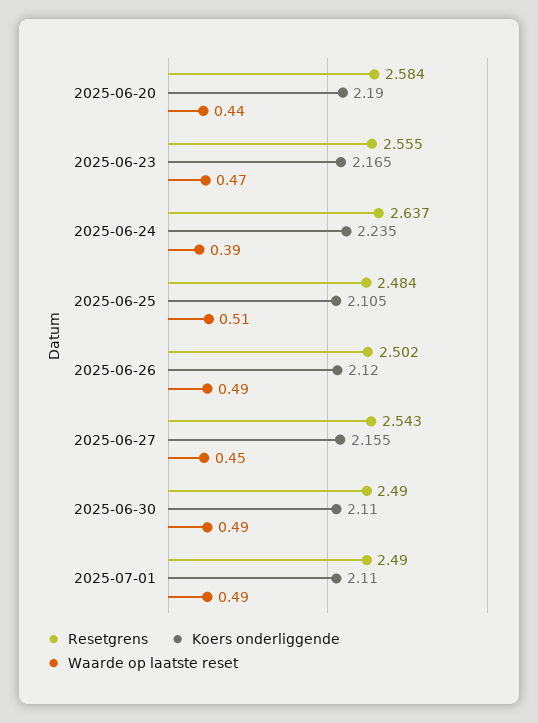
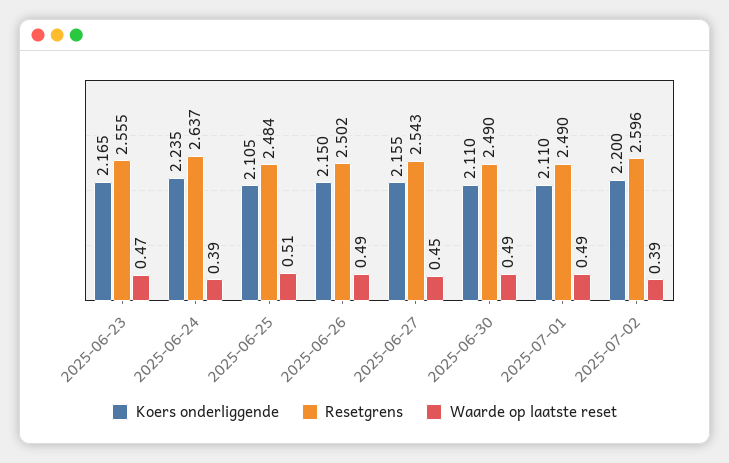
Resetgrens, 2025-06-20: 2.584 -> none
Koers onderliggende, 2025-06-20: 2.19 -> none
Waarde op laatste reset, 2025-06-20: 0.44 -> none
Koers onderliggende, 2025-06-26: 2.12 -> 2.15
Koers onderliggende, 2025-07-02: none -> 2.2
Resetgrens, 2025-07-02: none -> 2.596
Waarde op laatste reset, 2025-07-02: none -> 0.39

